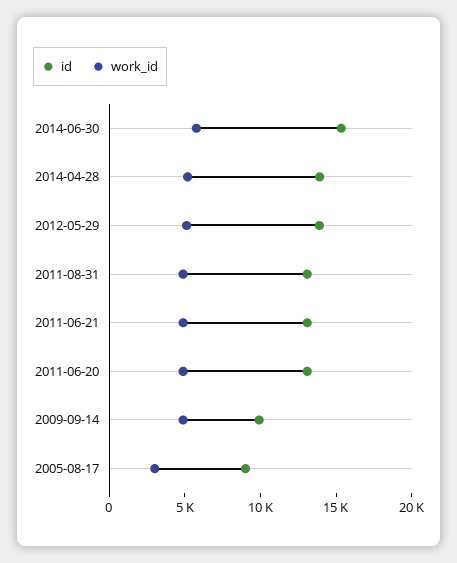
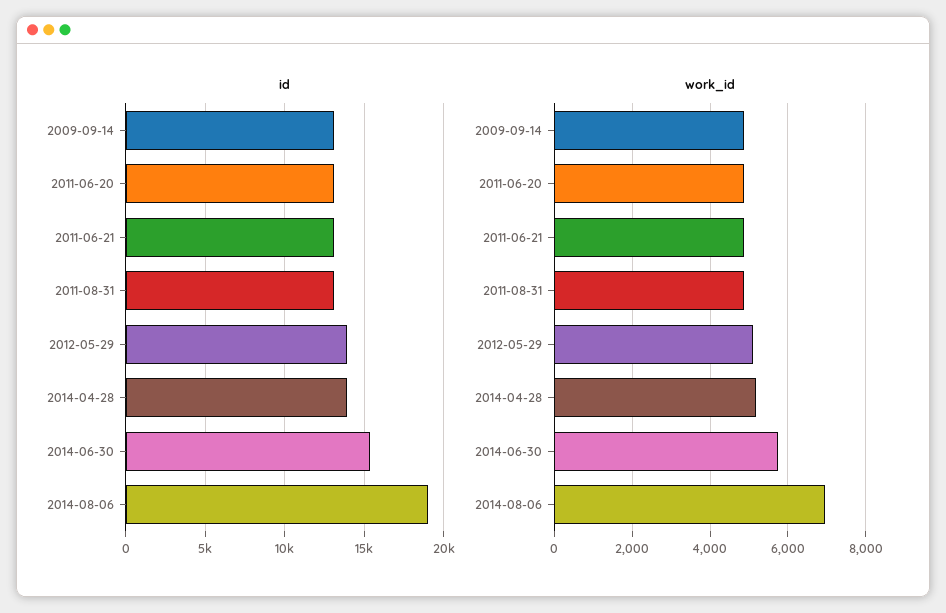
id, 2009-09-14: 10000 -> 13000
id, 2005-08-17: 9000 -> none
work_id, 2005-08-17: 3000 -> none
id, 2014-08-06: none -> 19000
work_id, 2014-08-06: none -> 7000

